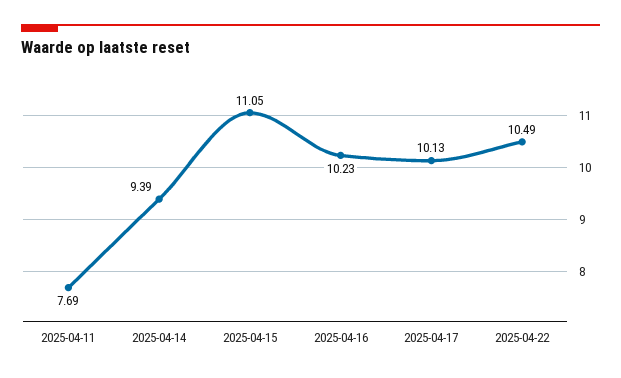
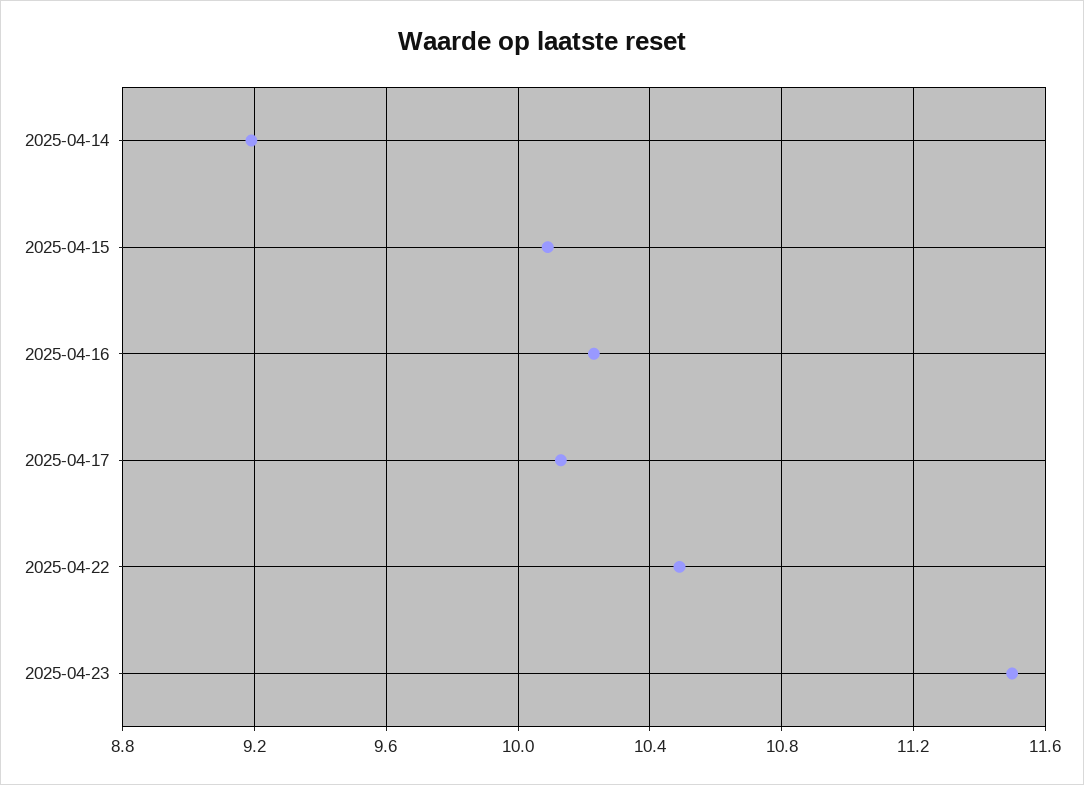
2025-04-11: 7.69 -> none
2025-04-14: 9.39 -> 9.2
2025-04-15: 11.05 -> 10.1
2025-04-23: none -> 11.5

